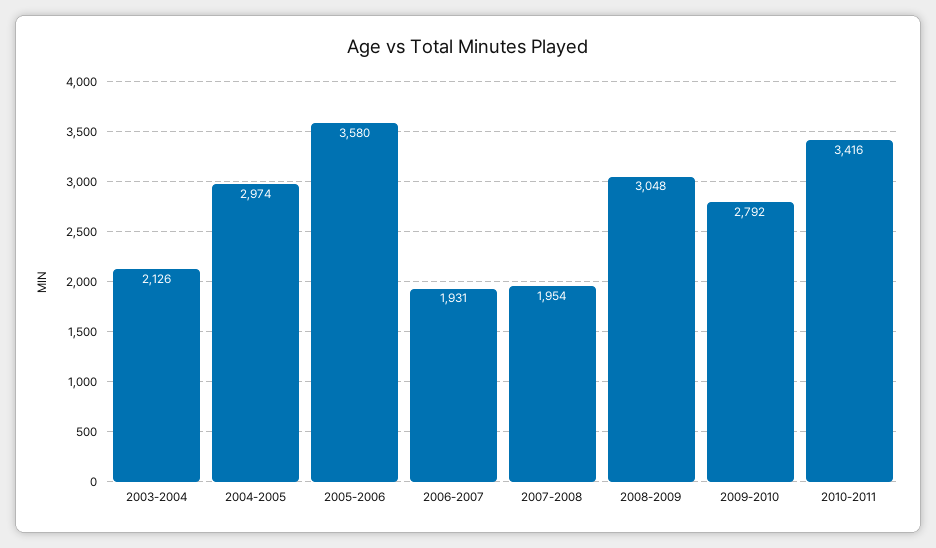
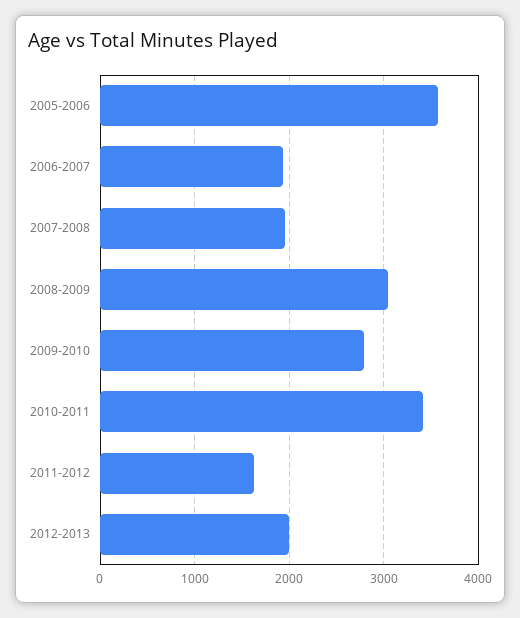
2003-2004: 2126 -> none
2004-2005: 2974 -> none
2011-2012: none -> 1600
2012-2013: none -> 2000

